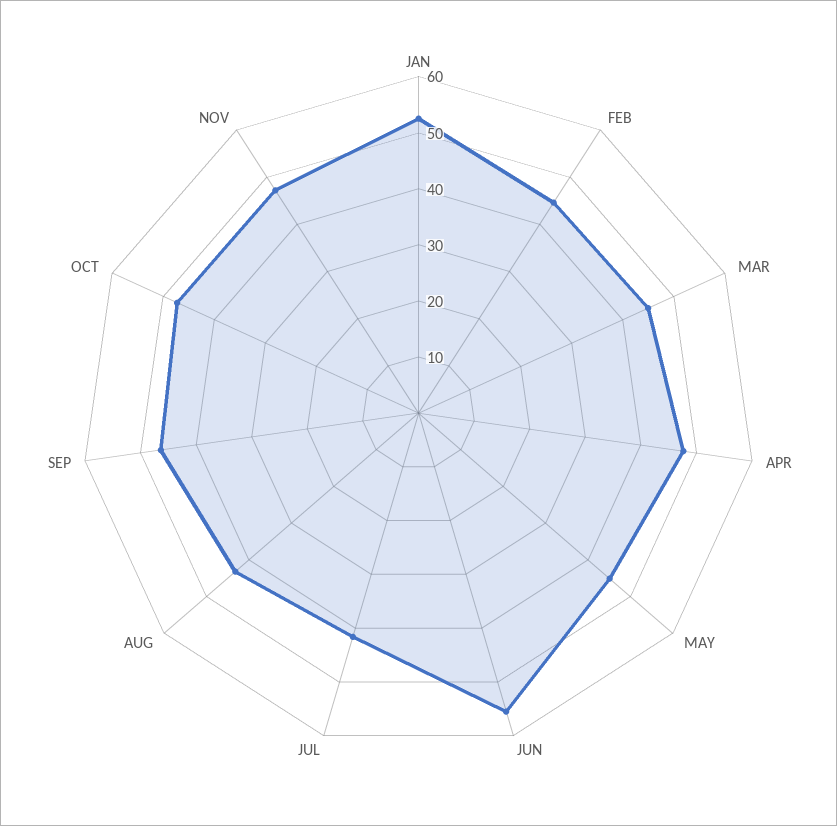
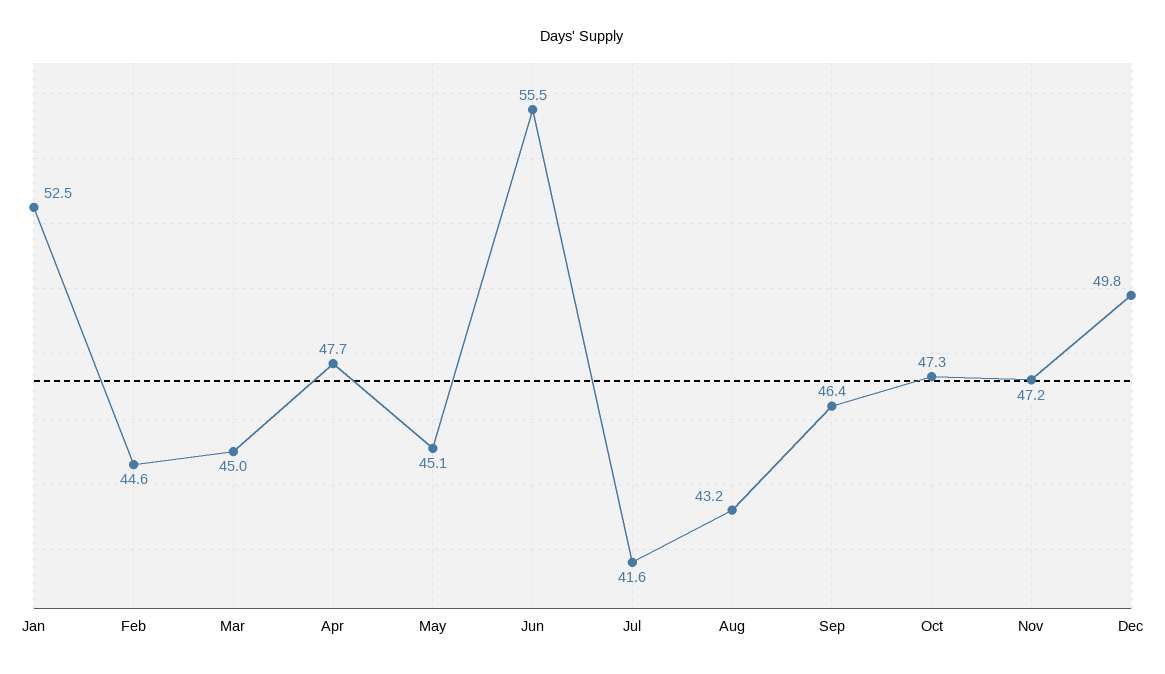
Dec: none -> 49.8

